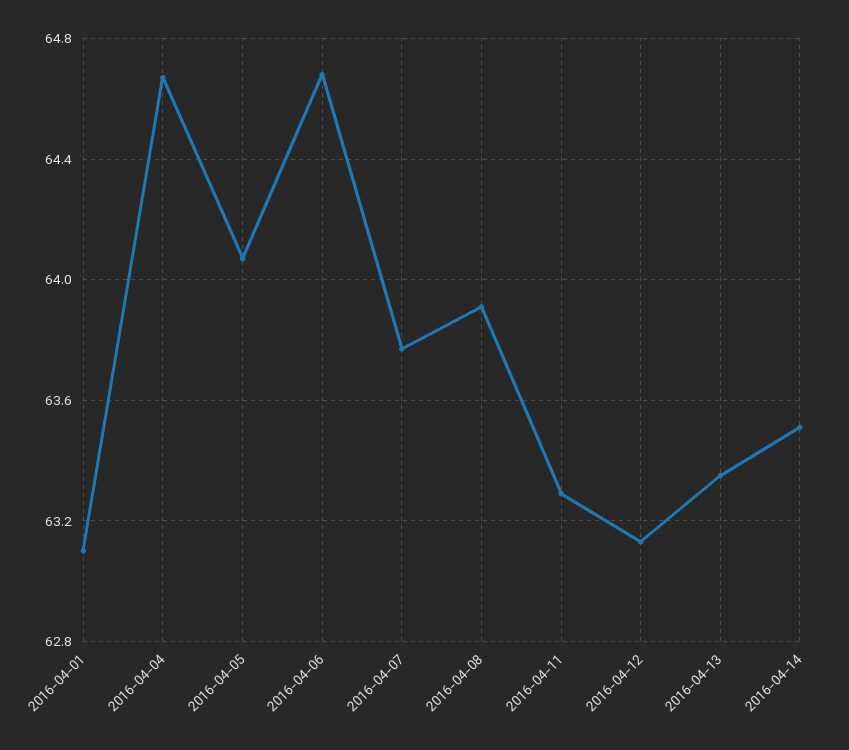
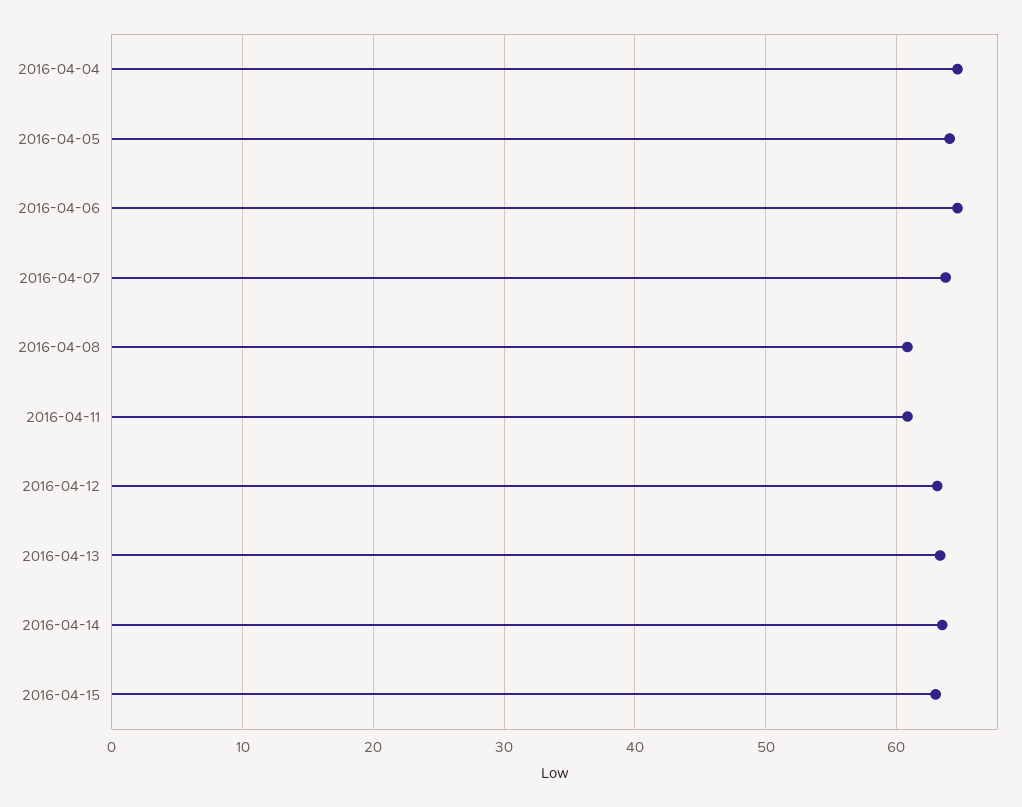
2016-04-01: 63.1 -> none
2016-04-08: 63.9 -> 61
2016-04-11: 63.3 -> 61
2016-04-15: none -> 63

